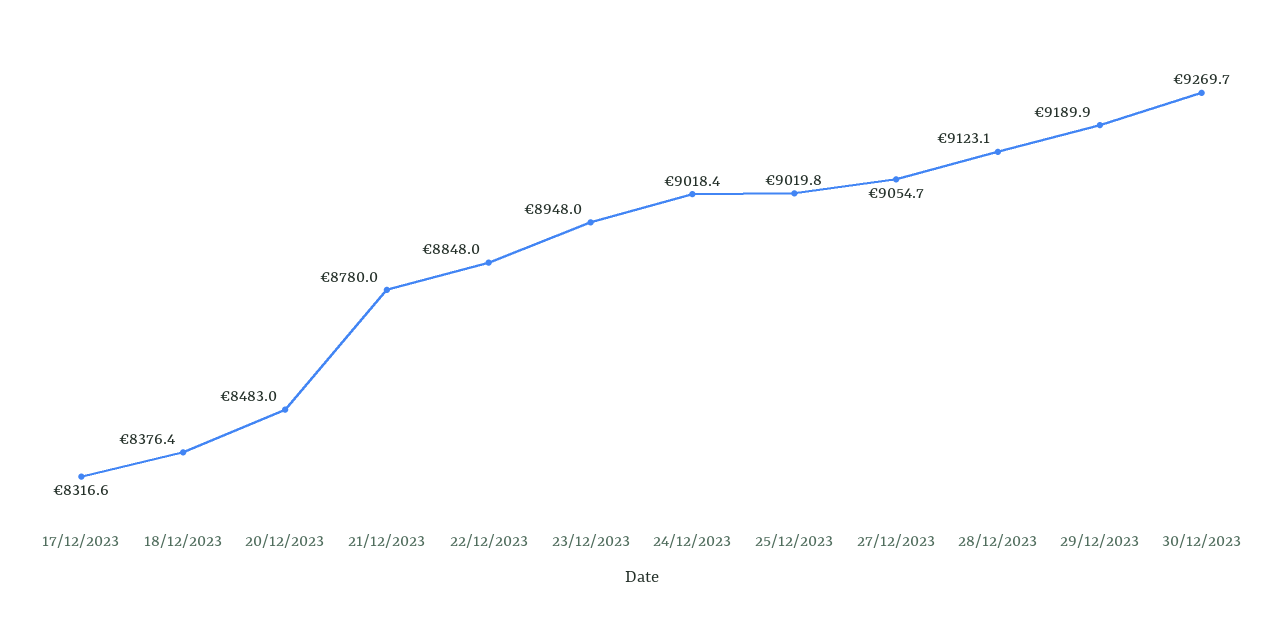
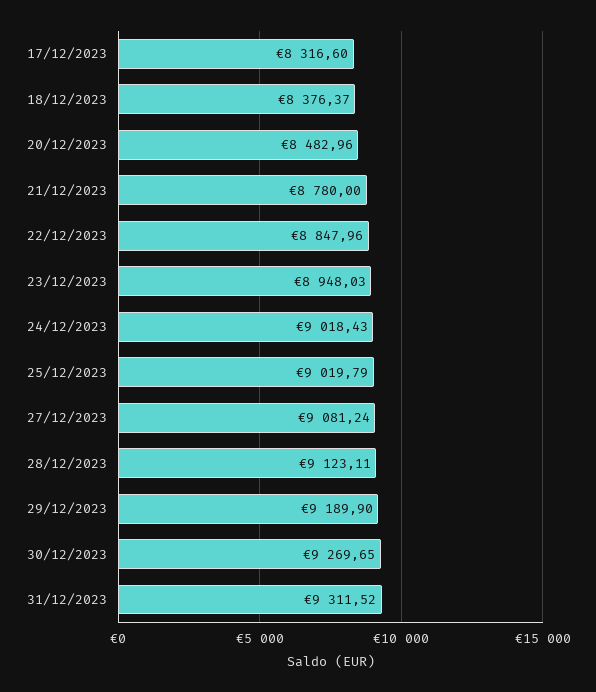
27/12/2023: 9054.7 -> 9081.24
31/12/2023: none -> 9311.52

